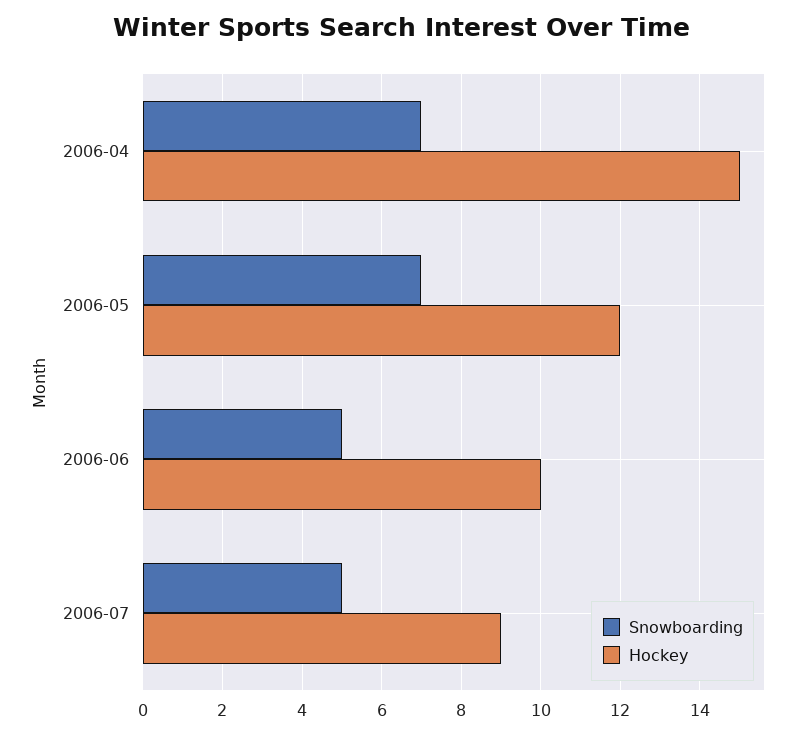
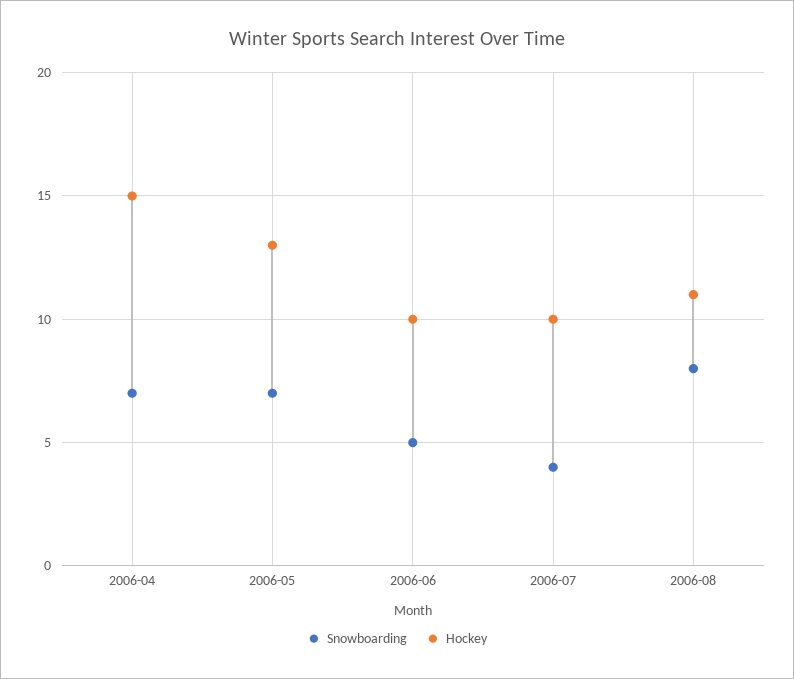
Hockey, 2006-05: 12 -> 13
Snowboarding, 2006-07: 5 -> 4
Hockey, 2006-07: 9 -> 10
Snowboarding, 2006-08: none -> 8
Hockey, 2006-08: none -> 11

